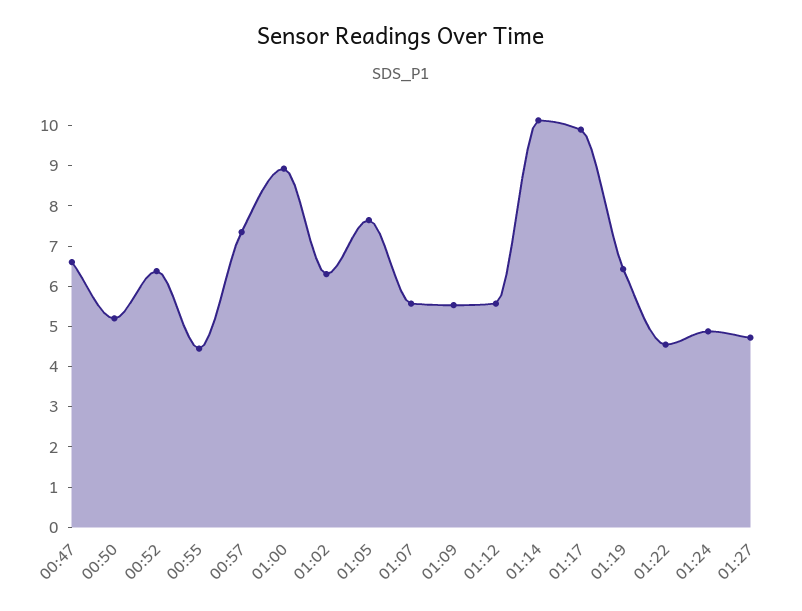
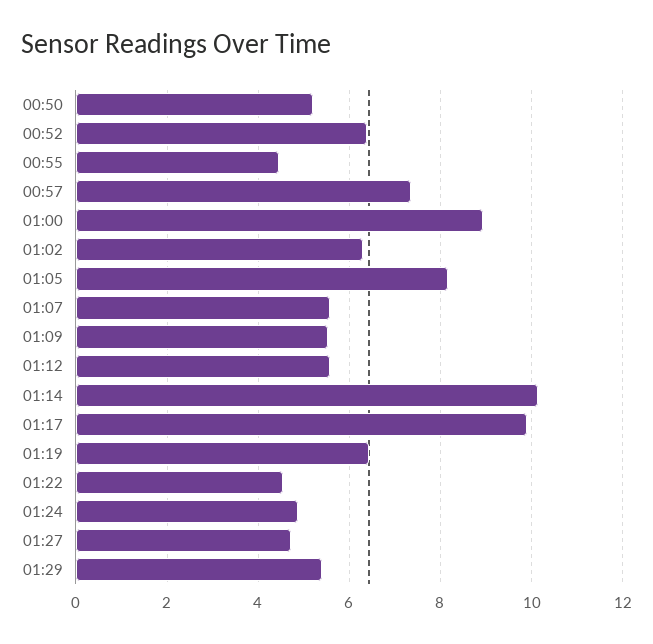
00:47: 6.6 -> none
01:05: 7.6 -> 8.2
01:29: none -> 5.4

